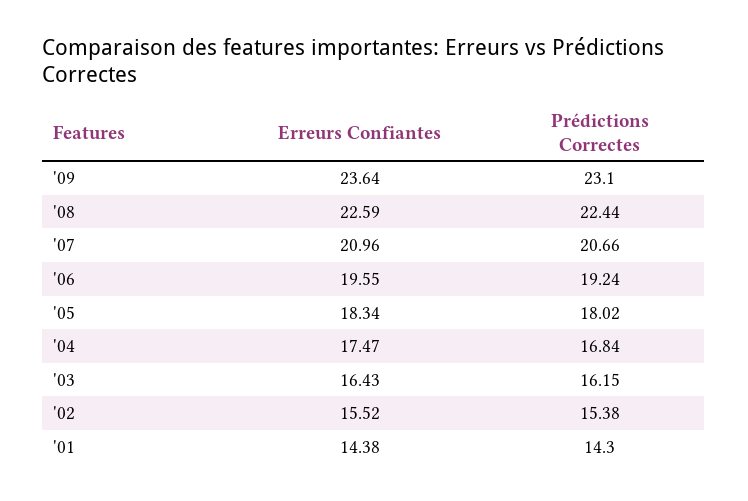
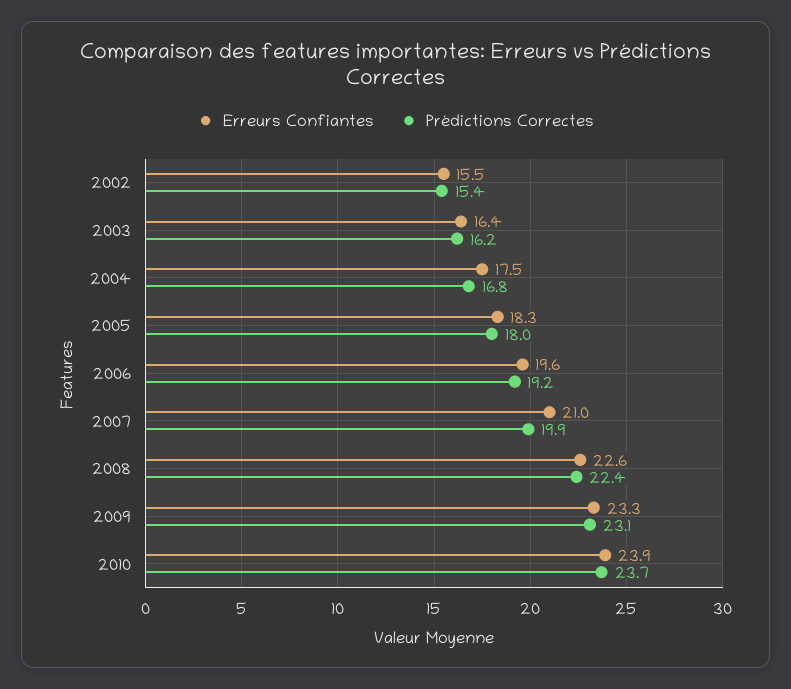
Erreurs Confiantes, '09: 23.64 -> 23.3
Prédictions Correctes, '07: 20.66 -> 19.9
Erreurs Confiantes, '01: 14.38 -> none
Prédictions Correctes, '01: 14.3 -> none
Erreurs Confiantes, 2010: none -> 23.9
Prédictions Correctes, 2010: none -> 23.7

